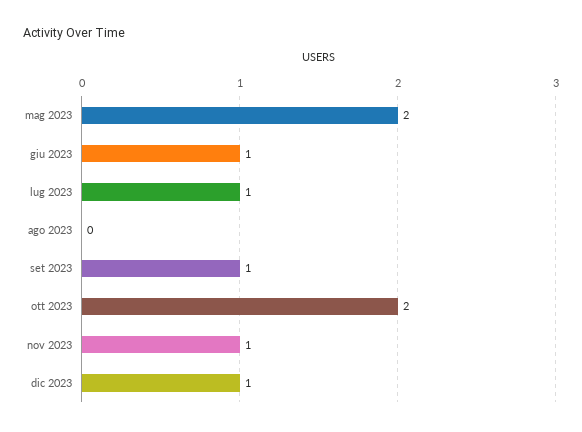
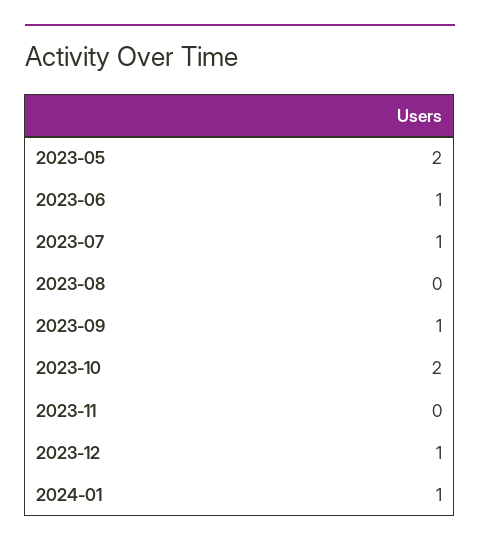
nov 2023: 1 -> 0
2024-01: none -> 1

